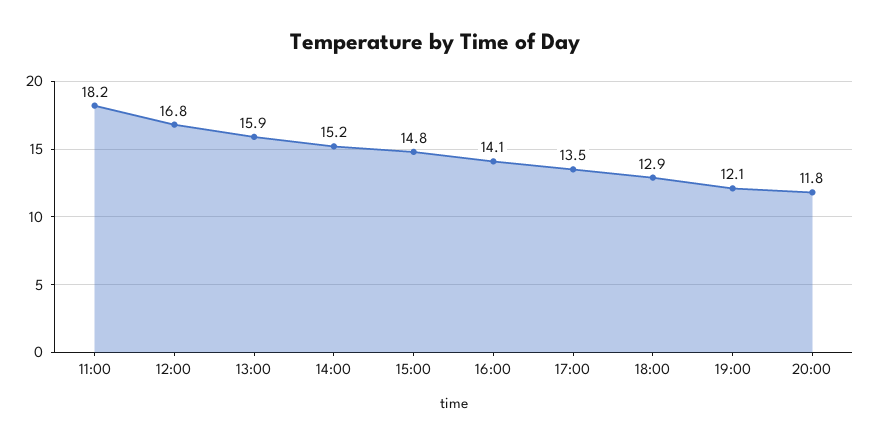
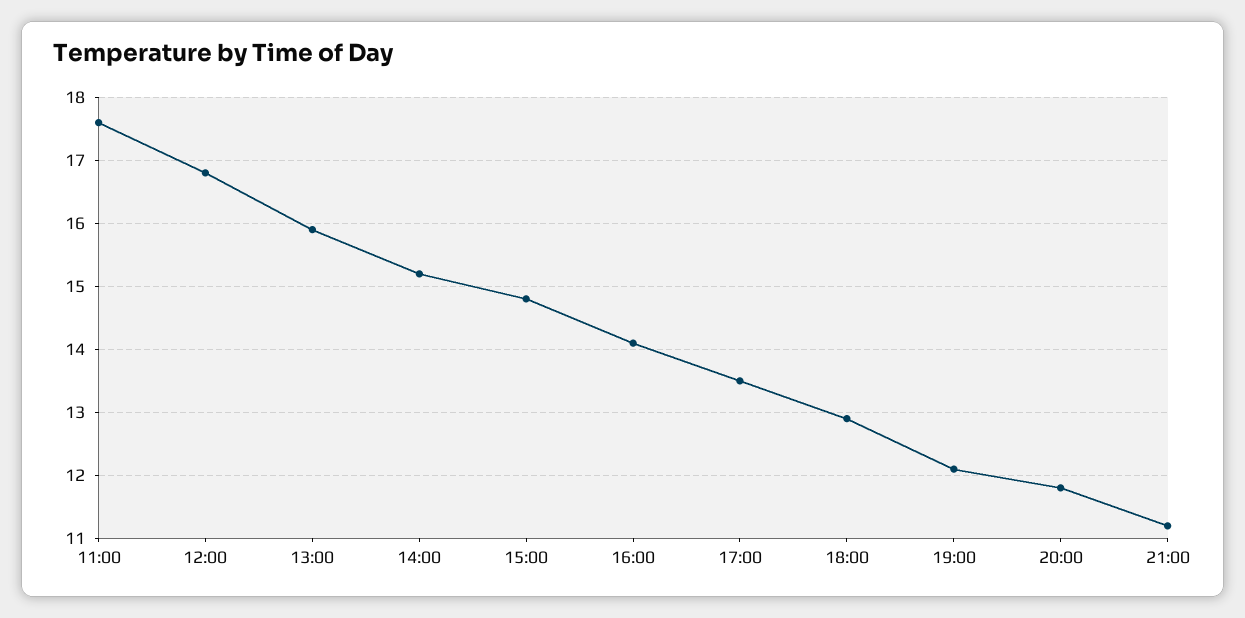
11:00: 18.2 -> 17.6
21:00: none -> 11.2

